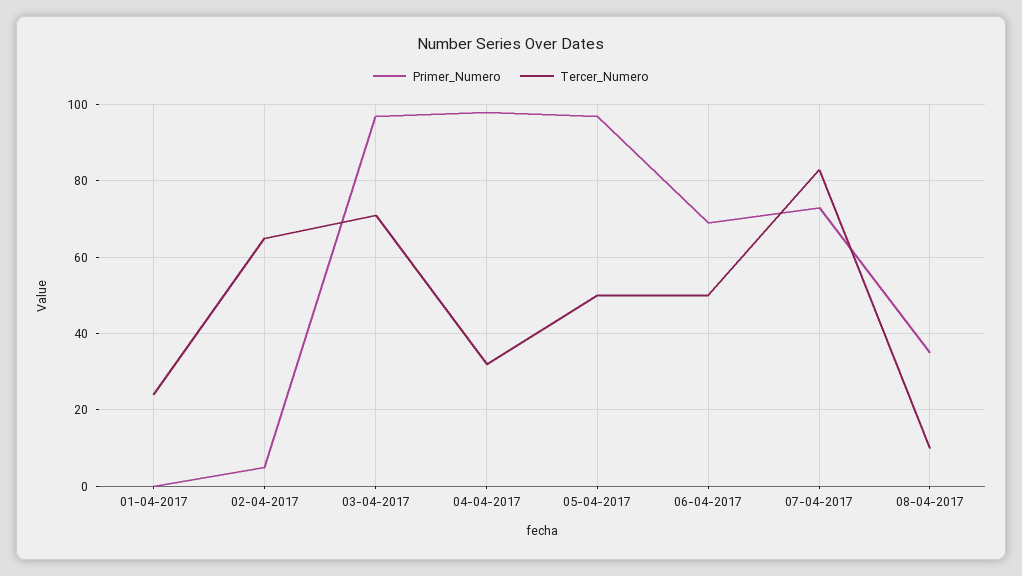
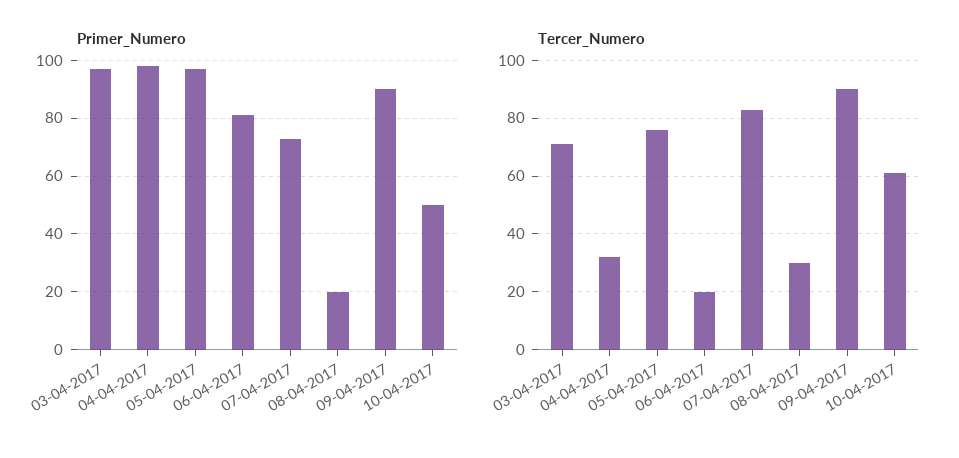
Primer_Numero, 01-04-2017: 0 -> none
Tercer_Numero, 01-04-2017: 25 -> none
Primer_Numero, 02-04-2017: 5 -> none
Tercer_Numero, 02-04-2017: 65 -> none
Tercer_Numero, 05-04-2017: 50 -> 75
Primer_Numero, 06-04-2017: 70 -> 80
Tercer_Numero, 06-04-2017: 50 -> 20
Primer_Numero, 08-04-2017: 35 -> 20
Tercer_Numero, 08-04-2017: 10 -> 30
Primer_Numero, 09-04-2017: none -> 90
Primer_Numero, 10-04-2017: none -> 50
Tercer_Numero, 09-04-2017: none -> 90
Tercer_Numero, 10-04-2017: none -> 60

